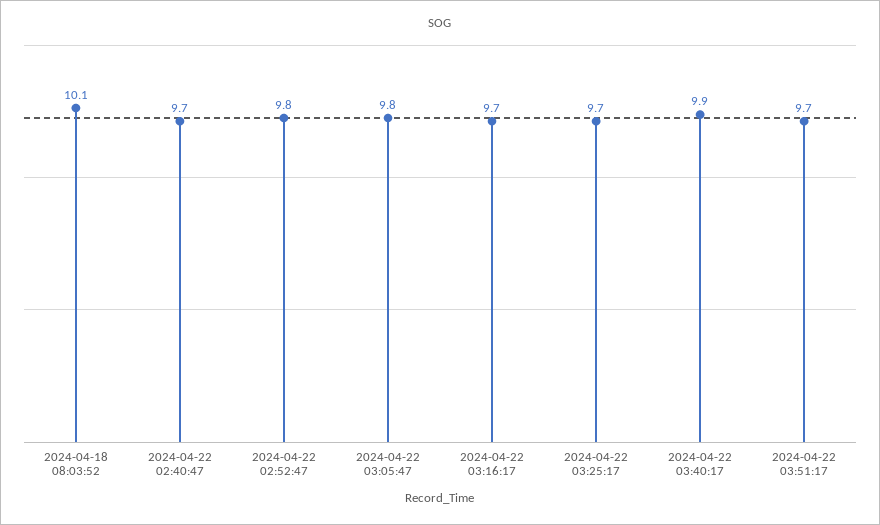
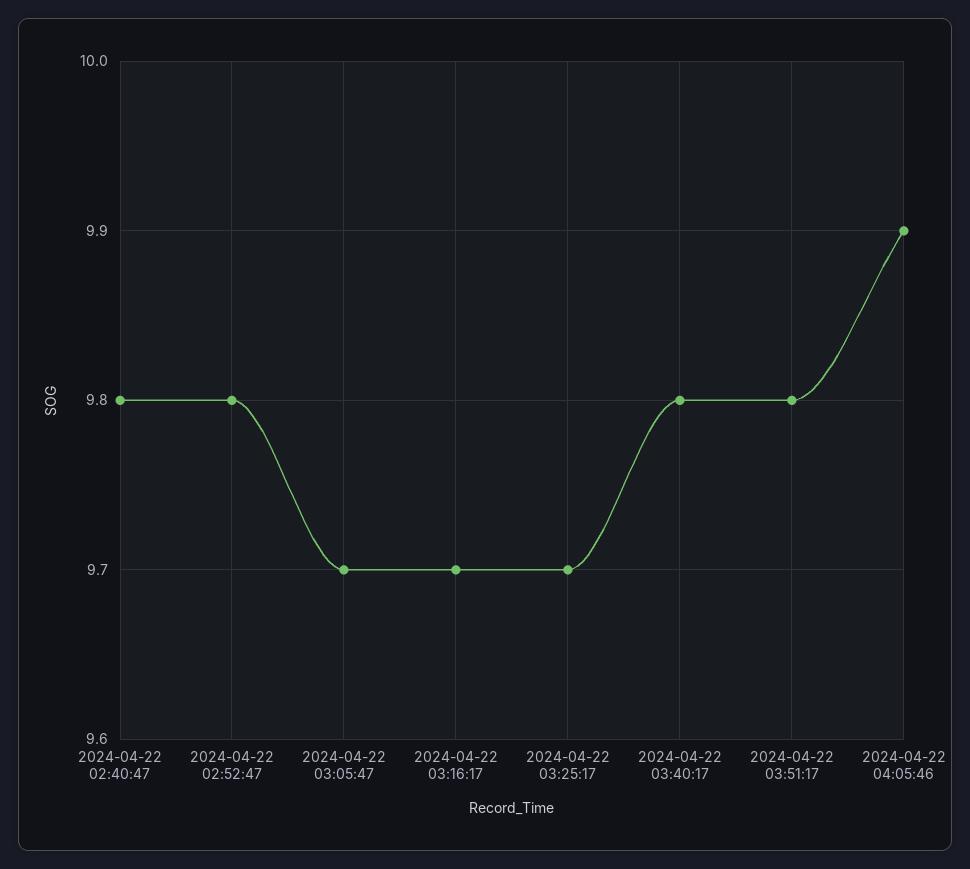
2024-04-18 08:03:52: 10.1 -> none
2024-04-22 02:40:47: 9.7 -> 9.8
2024-04-22 03:05:47: 9.8 -> 9.7
2024-04-22 03:40:17: 9.9 -> 9.8
2024-04-22 03:51:17: 9.7 -> 9.8
2024-04-22 04:05:46: none -> 9.9

